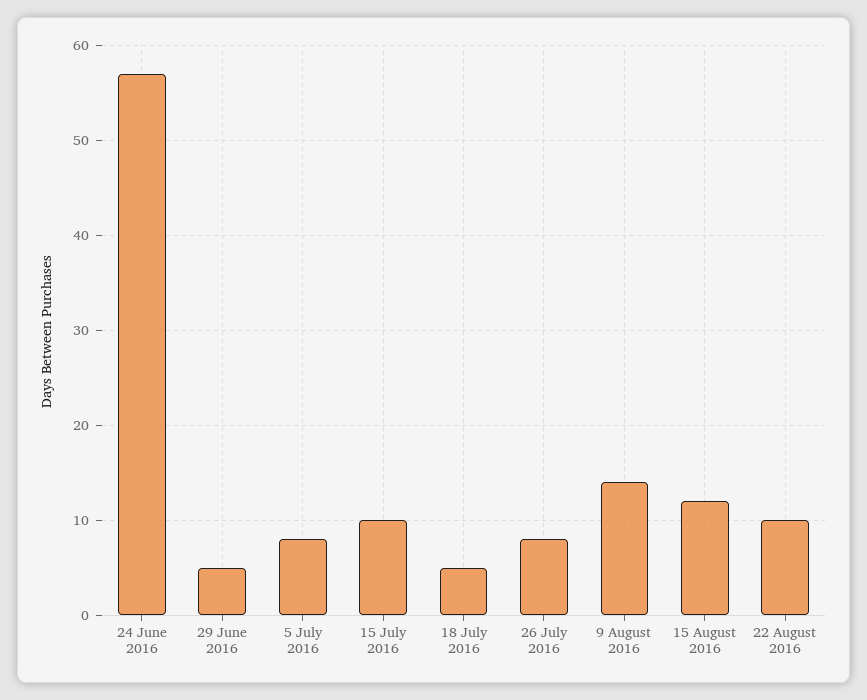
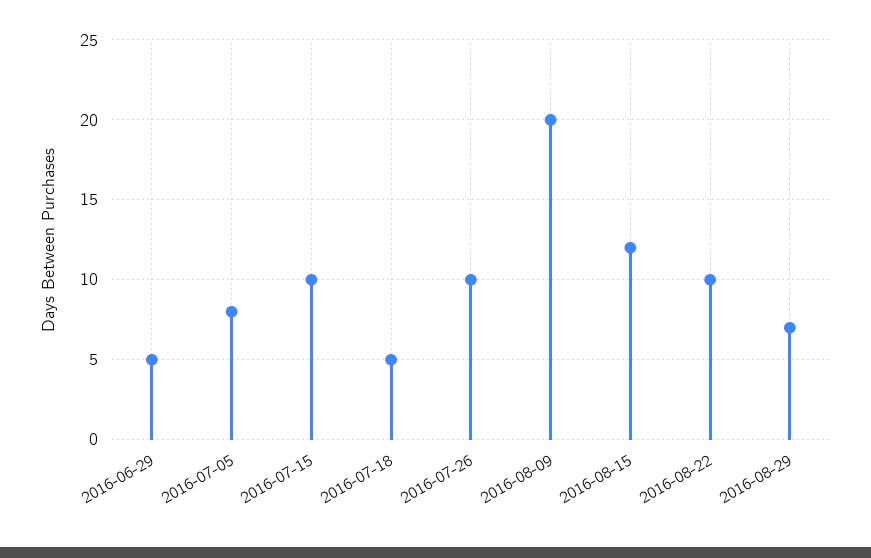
24 June 2016: 57 -> none
26 July 2016: 8 -> 10
9 August 2016: 14 -> 20
2016-08-29: none -> 7

